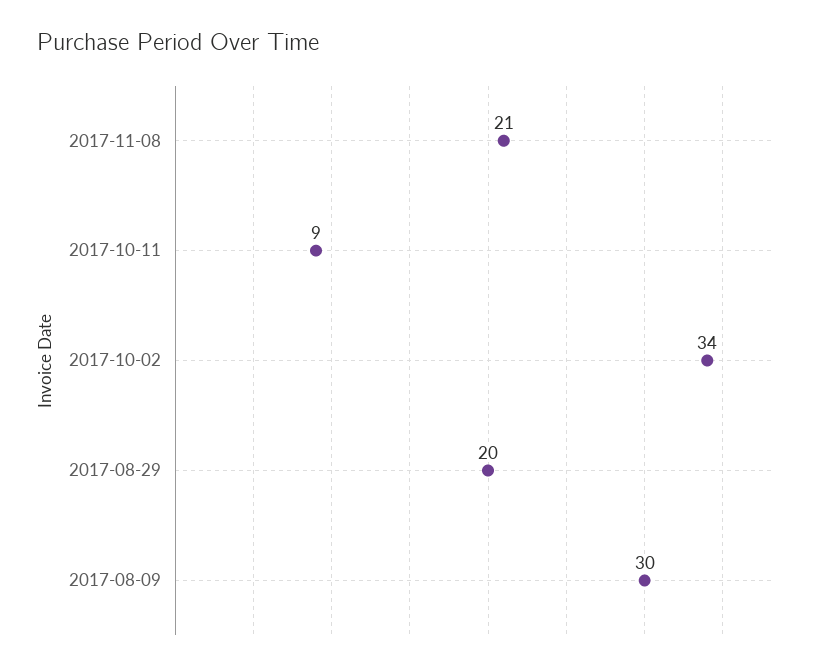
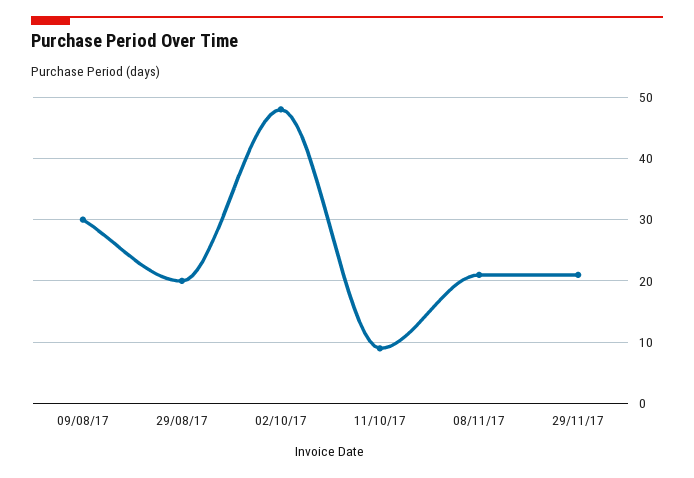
2017-10-02: 34 -> 48
29/11/17: none -> 21

